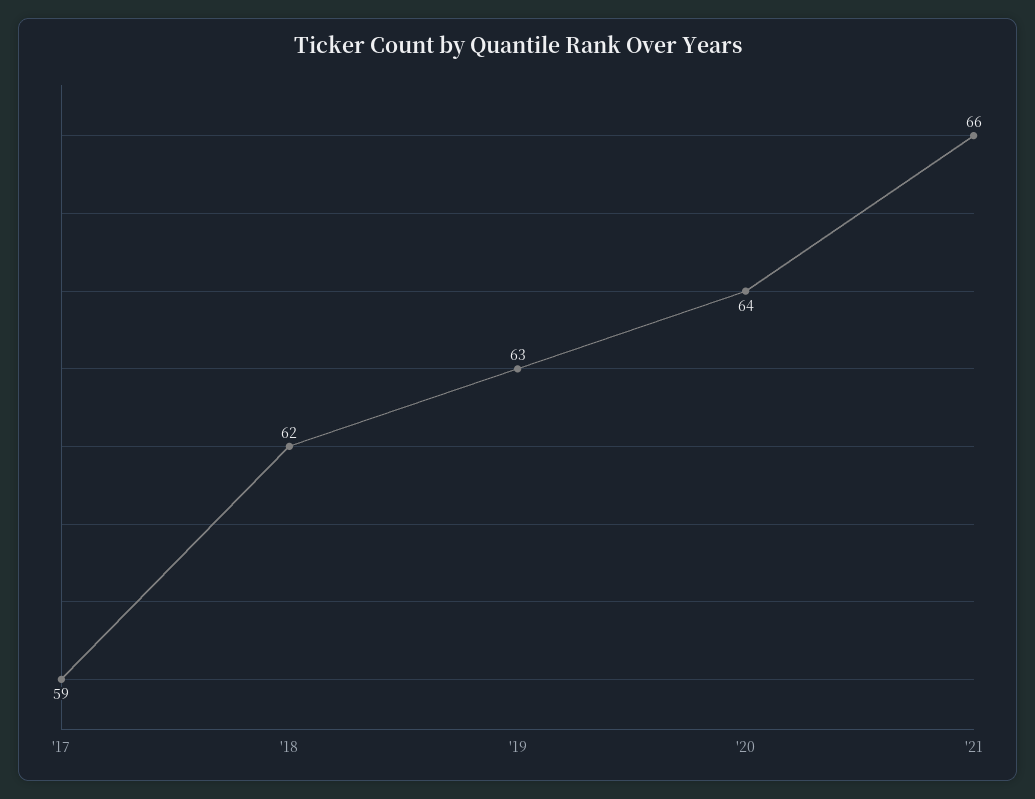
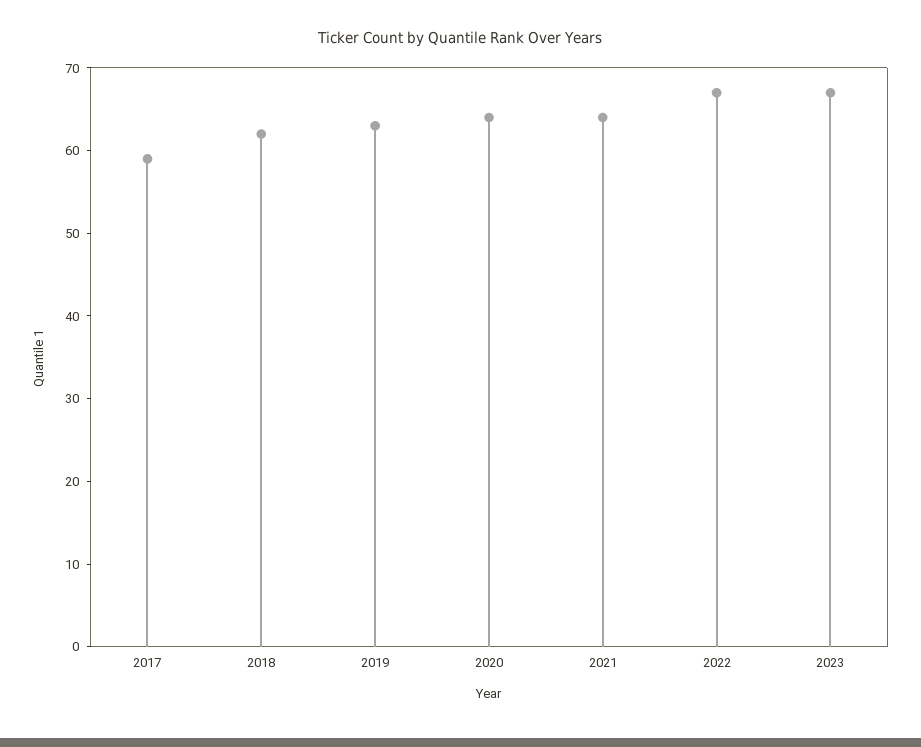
'21: 66 -> 64
2022: none -> 67
2023: none -> 67

